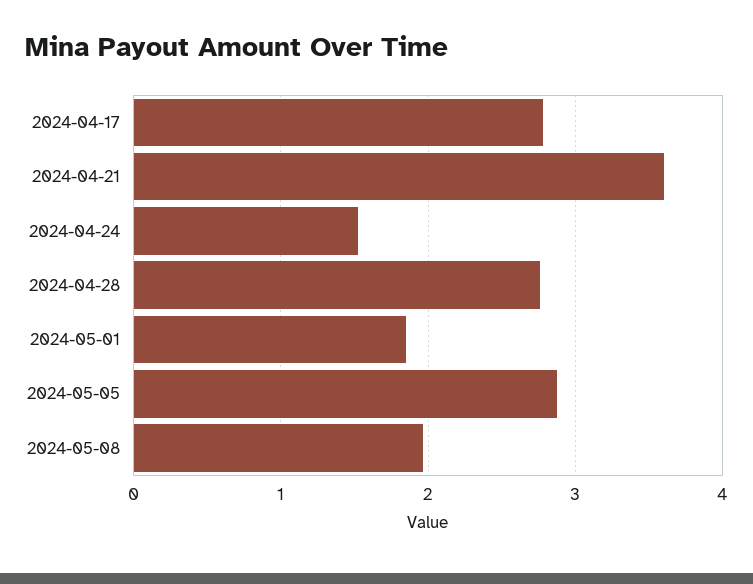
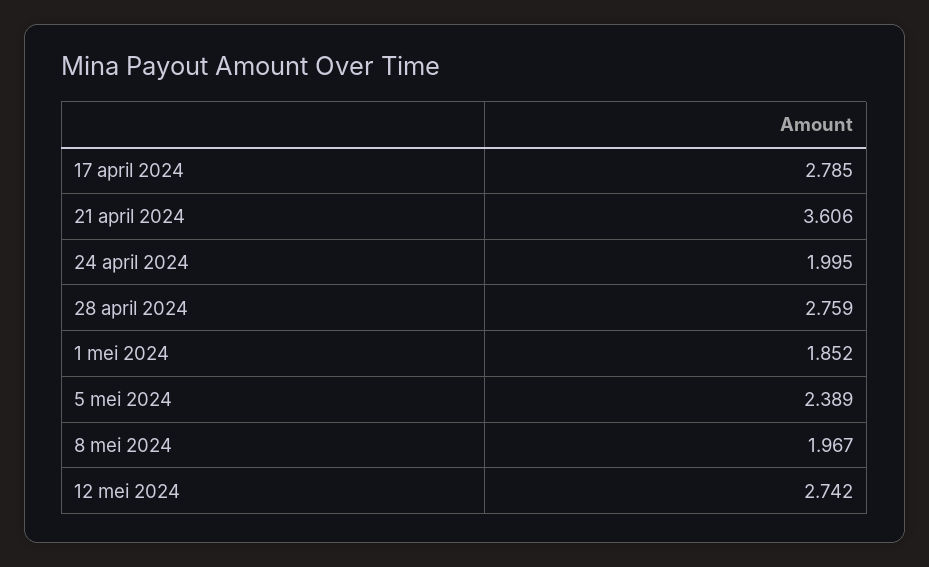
2024-04-24: 1.5 -> 1.995
2024-05-05: 2.9 -> 2.389
12 mei 2024: none -> 2.742

